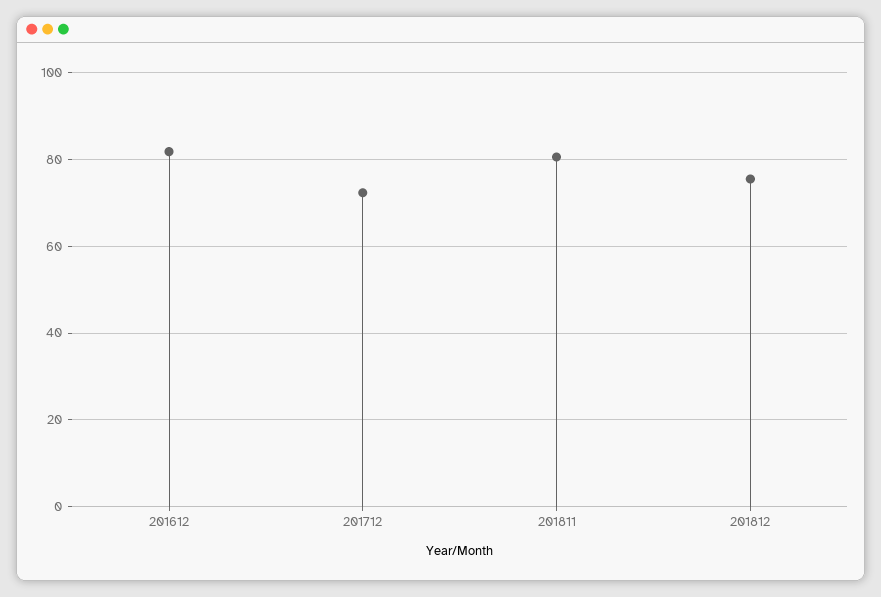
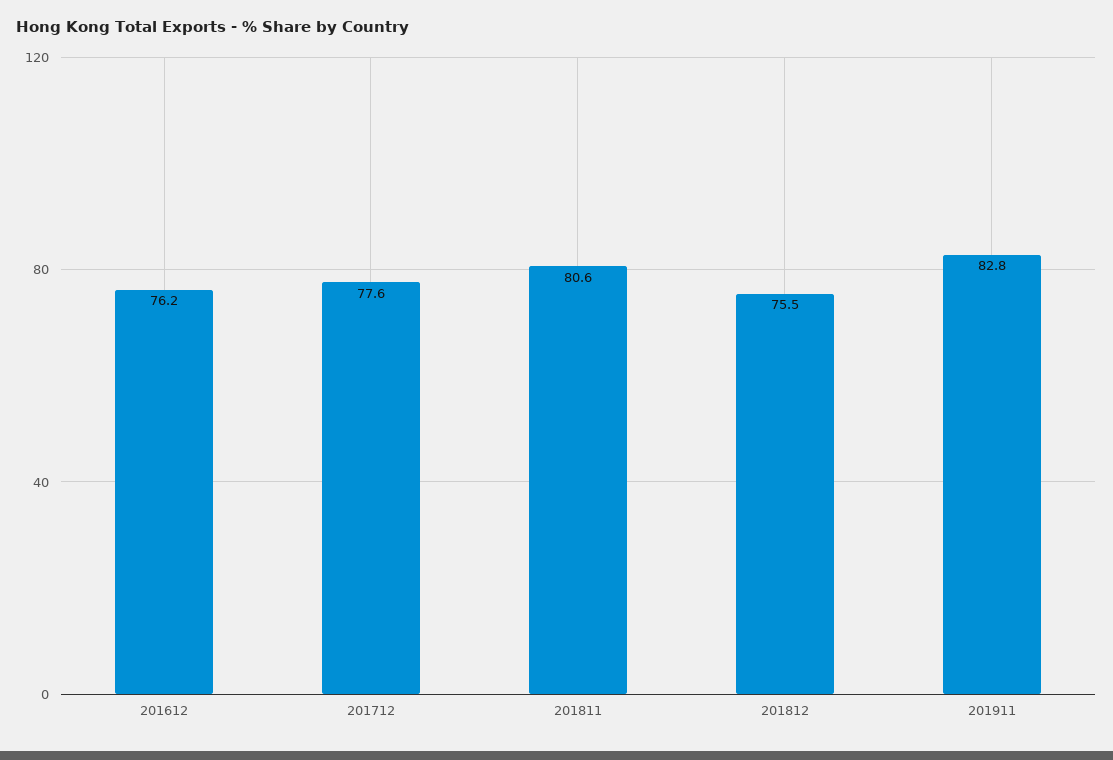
201612: 82 -> 76.2
201712: 72 -> 77.6
201911: none -> 82.8

